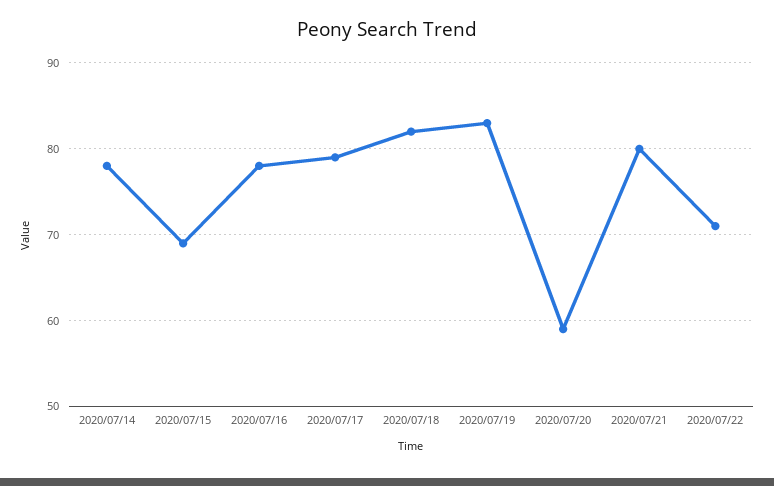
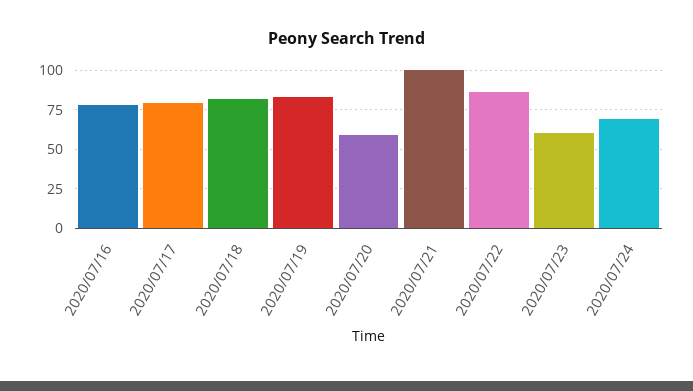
2020/07/14: 78 -> none
2020/07/15: 69 -> none
2020/07/21: 80 -> 100
2020/07/22: 71 -> 85
2020/07/23: none -> 60
2020/07/24: none -> 70

